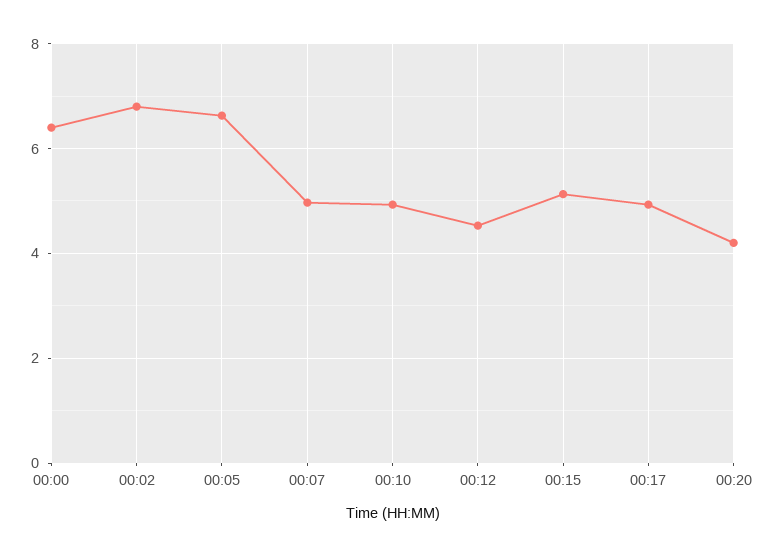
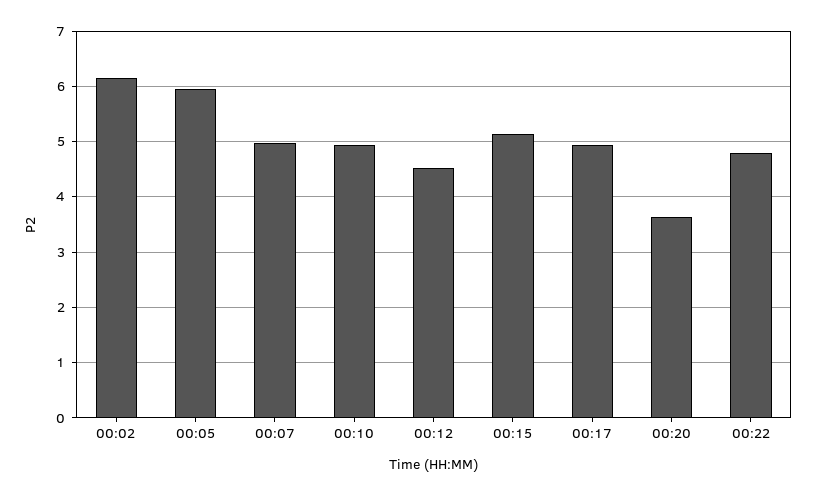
00:00: 6.4 -> none
00:02: 6.8 -> 6.2
00:05: 6.6 -> 6
00:20: 4.2 -> 3.6
00:22: none -> 4.8

